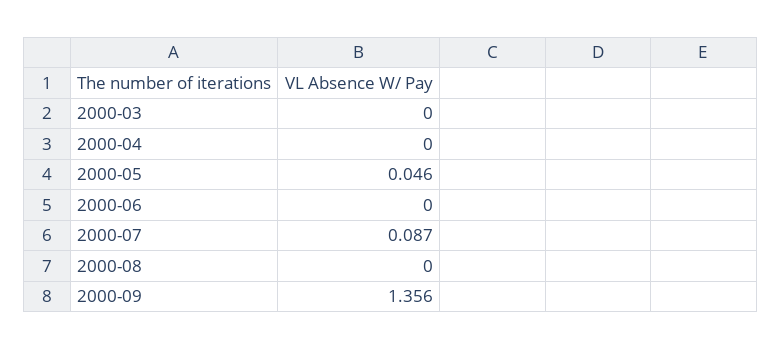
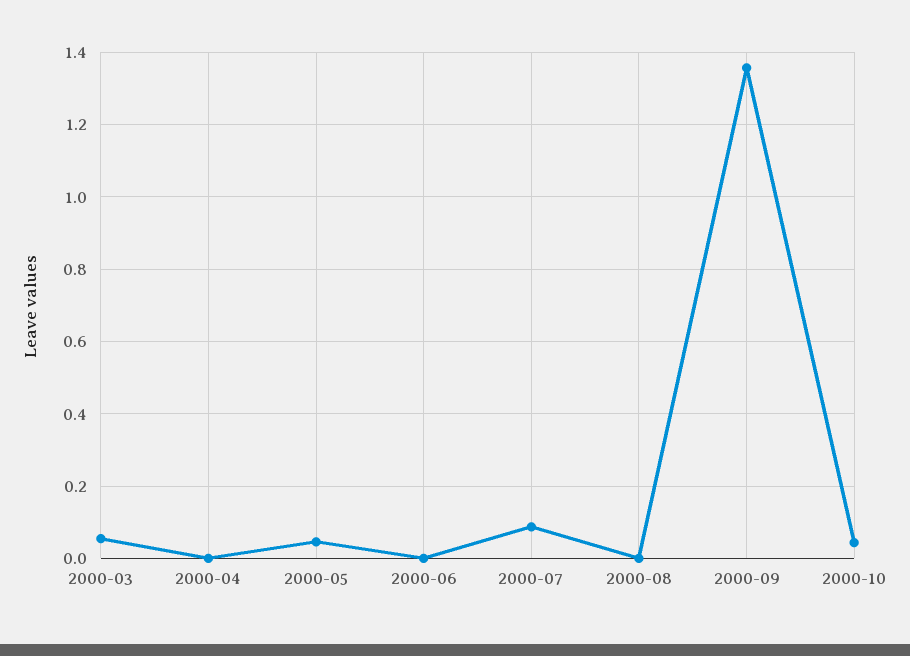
2000-03: 0 -> 0.06
2000-10: none -> 0.04

